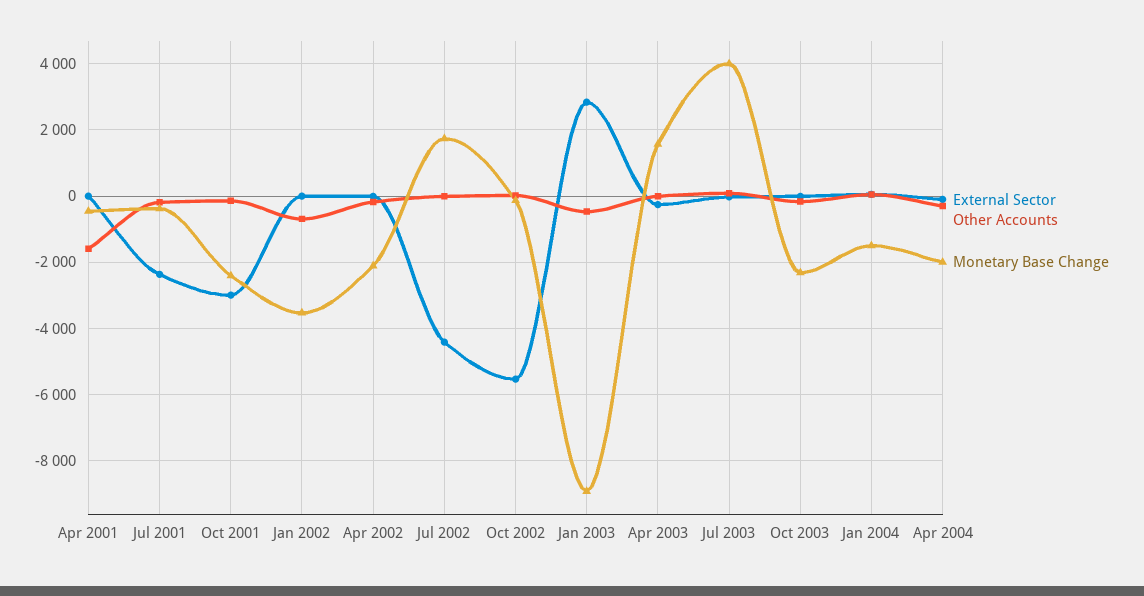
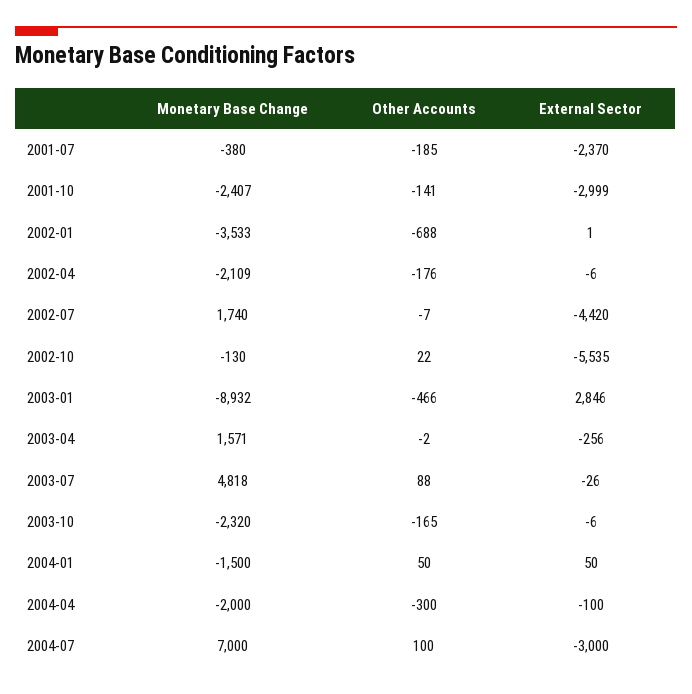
External Sector, Apr 2001: 0 -> none
Other Accounts, Apr 2001: -1600 -> none
Monetary Base Change, Apr 2001: -400 -> none
Monetary Base Change, Jul 2003: 4000 -> 4818
Monetary Base Change, 2004-07: none -> 7000
Other Accounts, 2004-07: none -> 100
External Sector, 2004-07: none -> -3000

